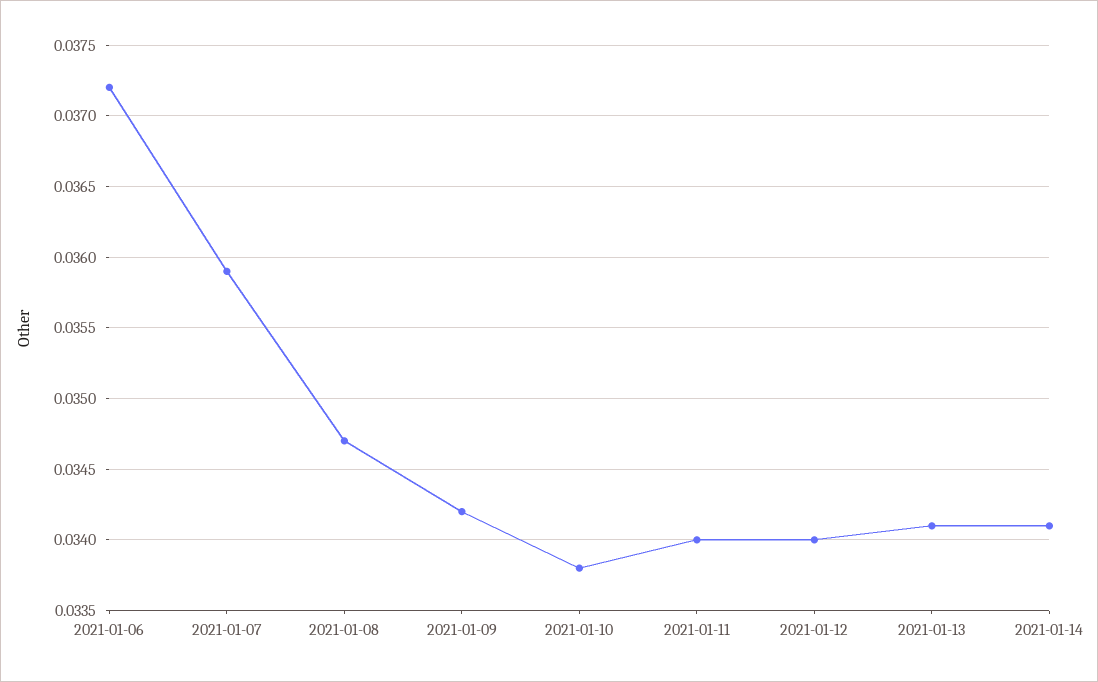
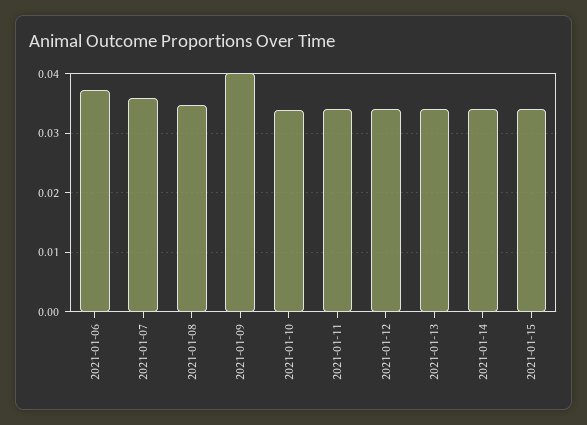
2021-01-09: 0.0342 -> 0.04
2021-01-15: none -> 0.034

